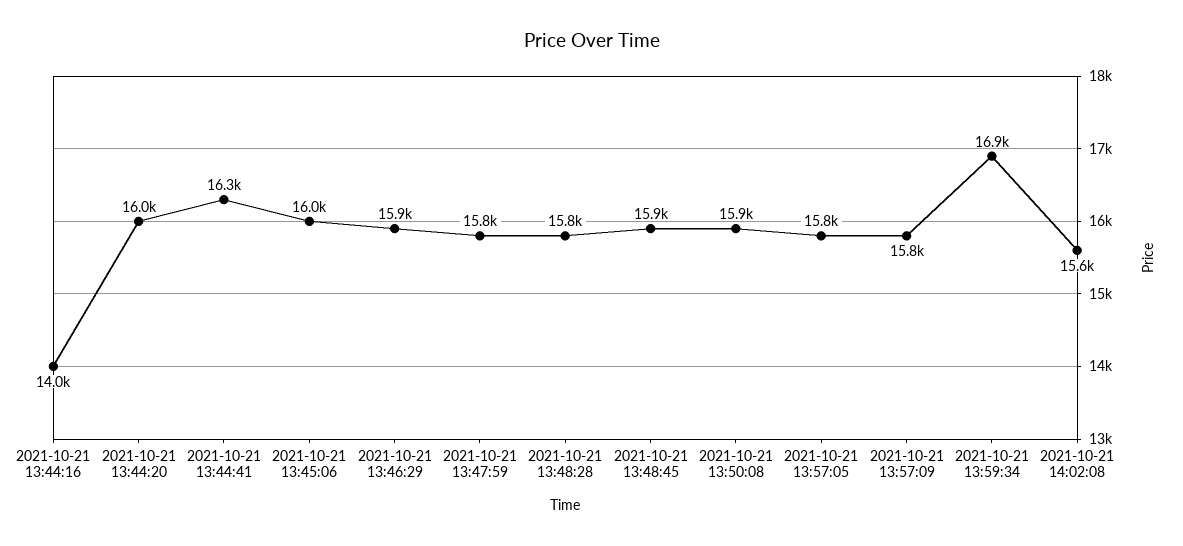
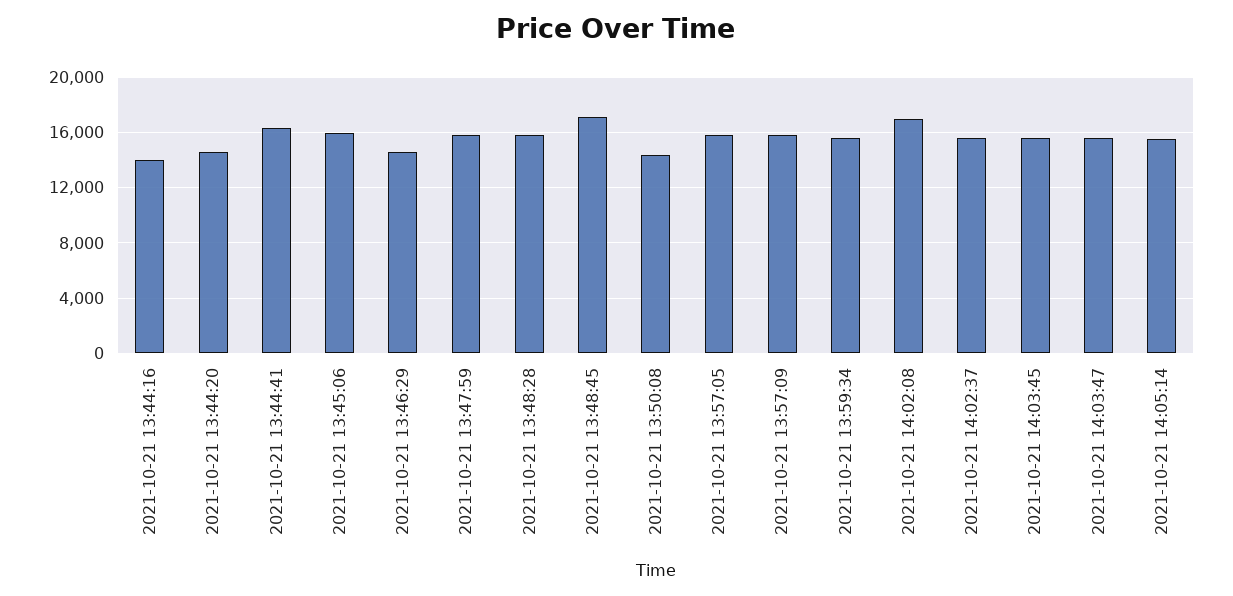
2021-10-21 13:44:20: 16000 -> 14500
2021-10-21 13:46:29: 15900 -> 14500
2021-10-21 13:48:45: 15900 -> 17000
2021-10-21 13:50:08: 15900 -> 14500
2021-10-21 13:59:34: 16900 -> 15500
2021-10-21 14:02:08: 15600 -> 17000
2021-10-21 14:02:37: none -> 15500
2021-10-21 14:03:45: none -> 15500
2021-10-21 14:03:47: none -> 15500
2021-10-21 14:05:14: none -> 15500

